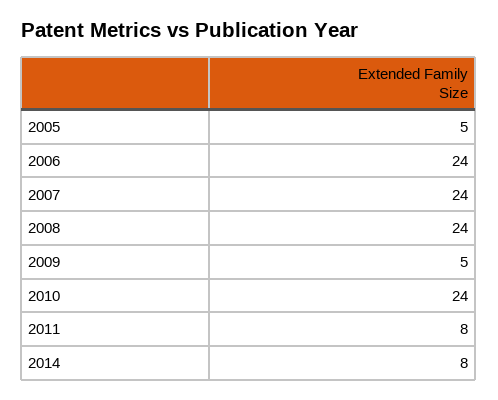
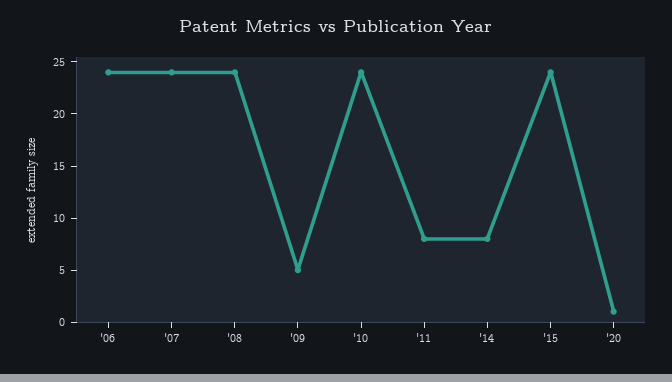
2005: 5 -> none
'15: none -> 24
'20: none -> 1

